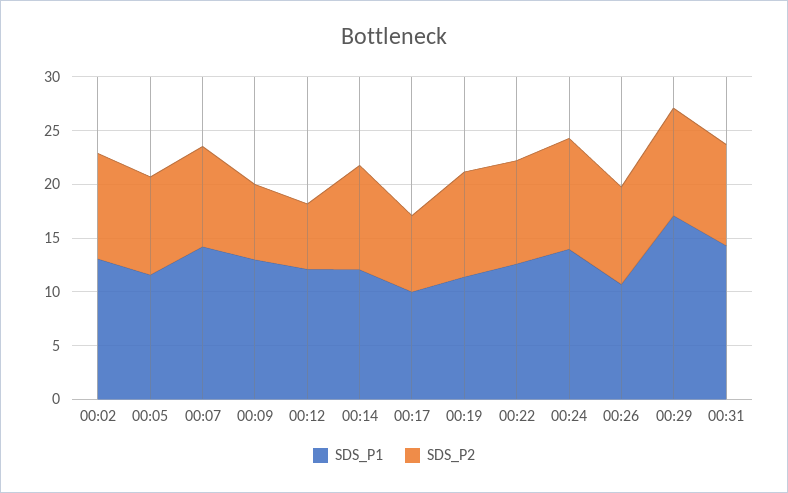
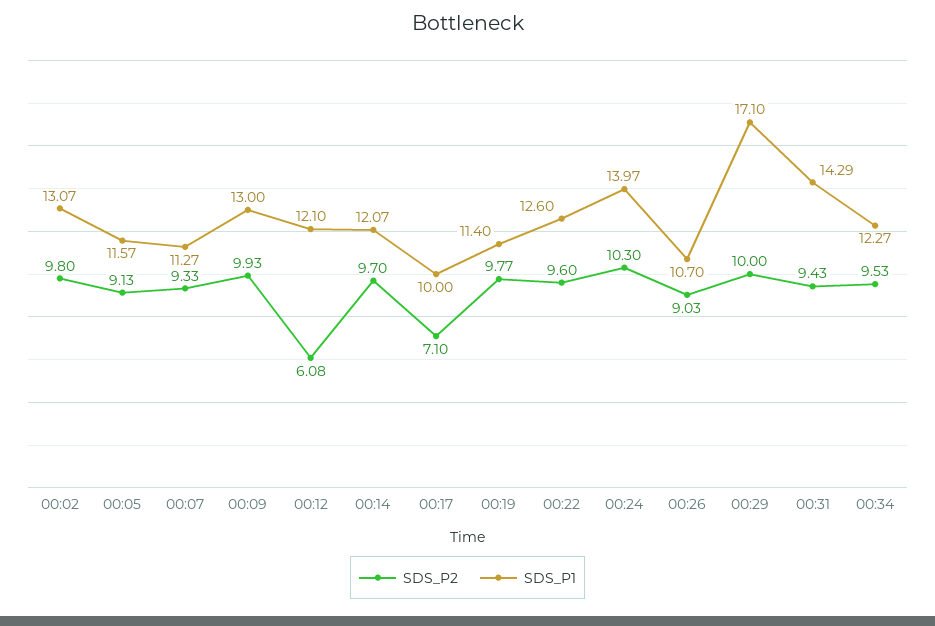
SDS_P1, 00:07: 14 -> 11.27
SDS_P2, 00:09: 7 -> 9.93
SDS_P2, 00:34: none -> 9.53
SDS_P1, 00:34: none -> 12.27

